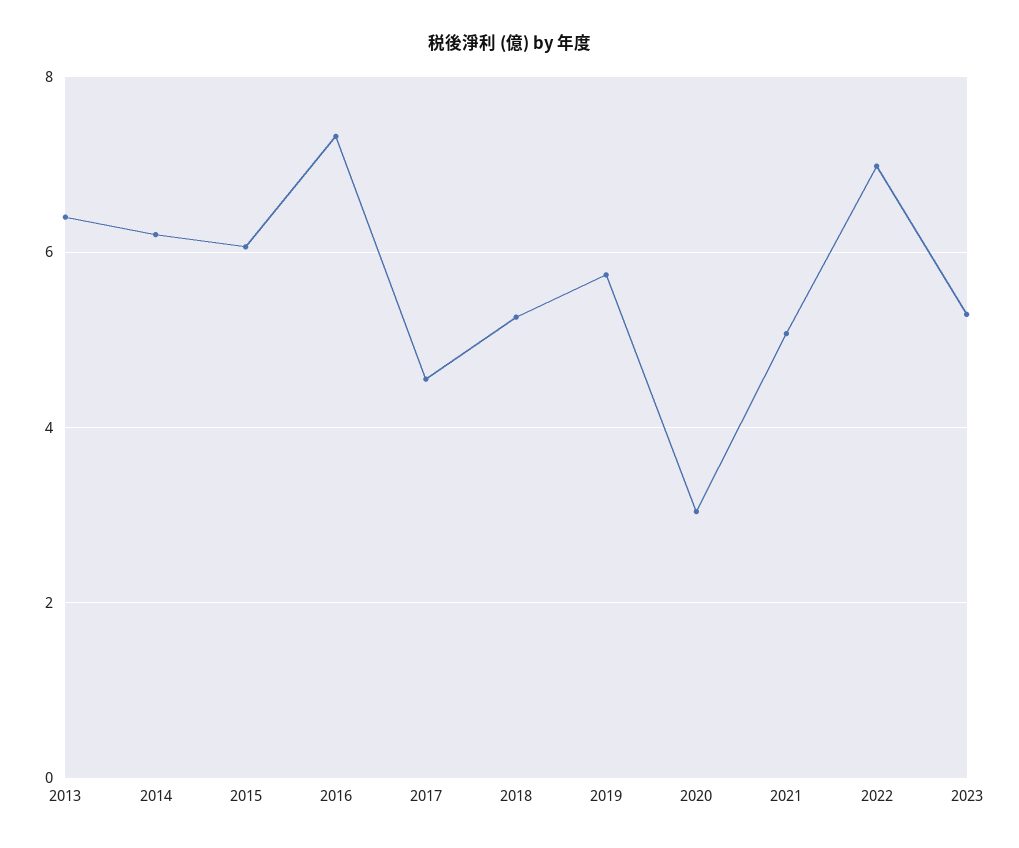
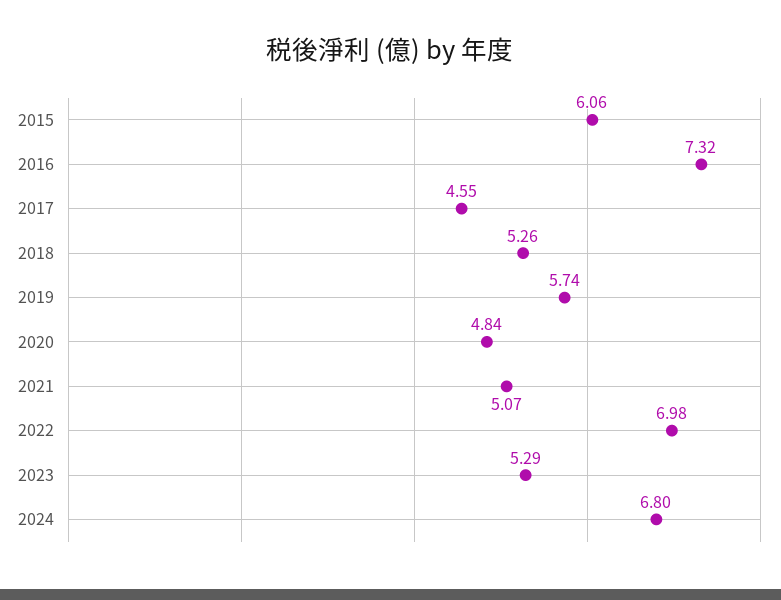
2013: 6.4 -> none
2014: 6.2 -> none
2020: 3 -> 4.84
2024: none -> 6.8

